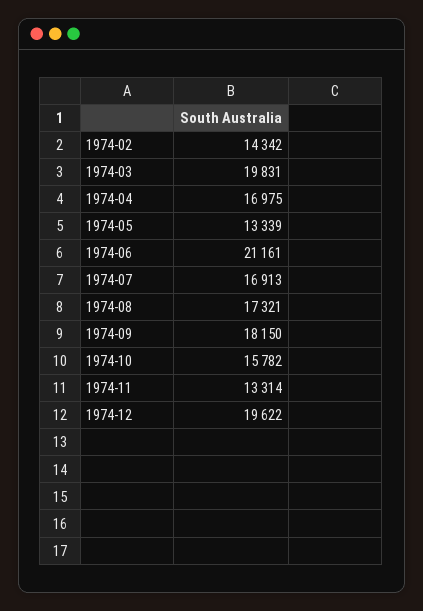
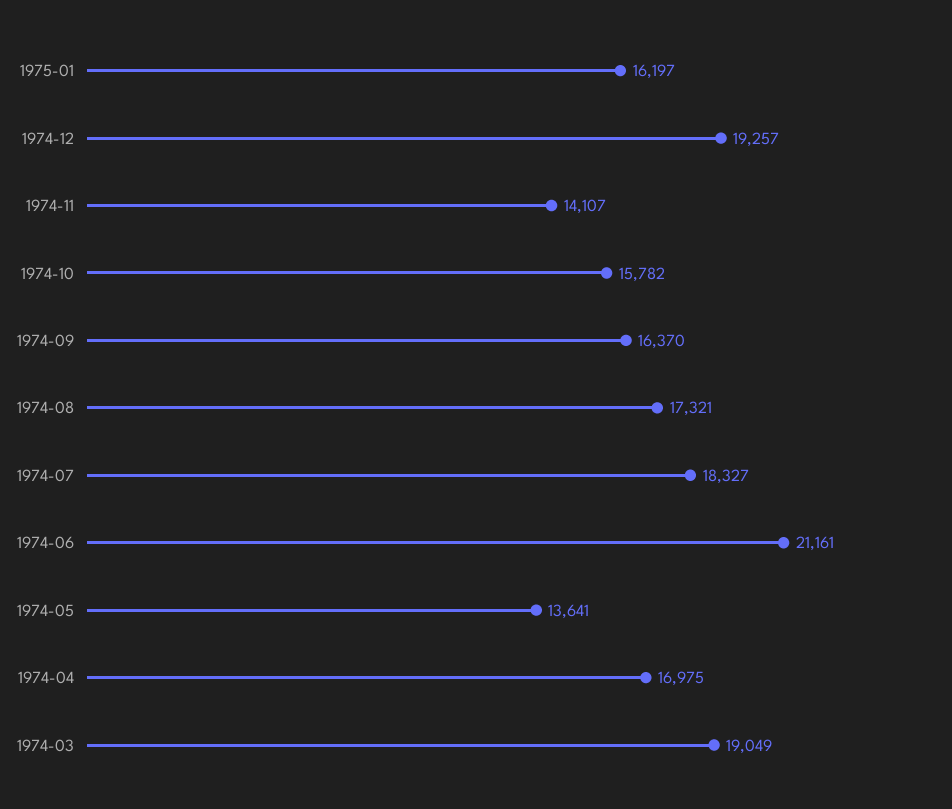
1974-02: 14342 -> none
1974-03: 19831 -> 19049
1974-05: 13339 -> 13641
1974-07: 16913 -> 18327
1974-09: 18150 -> 16370
1974-11: 13314 -> 14107
1974-12: 19622 -> 19257
1975-01: none -> 16197

